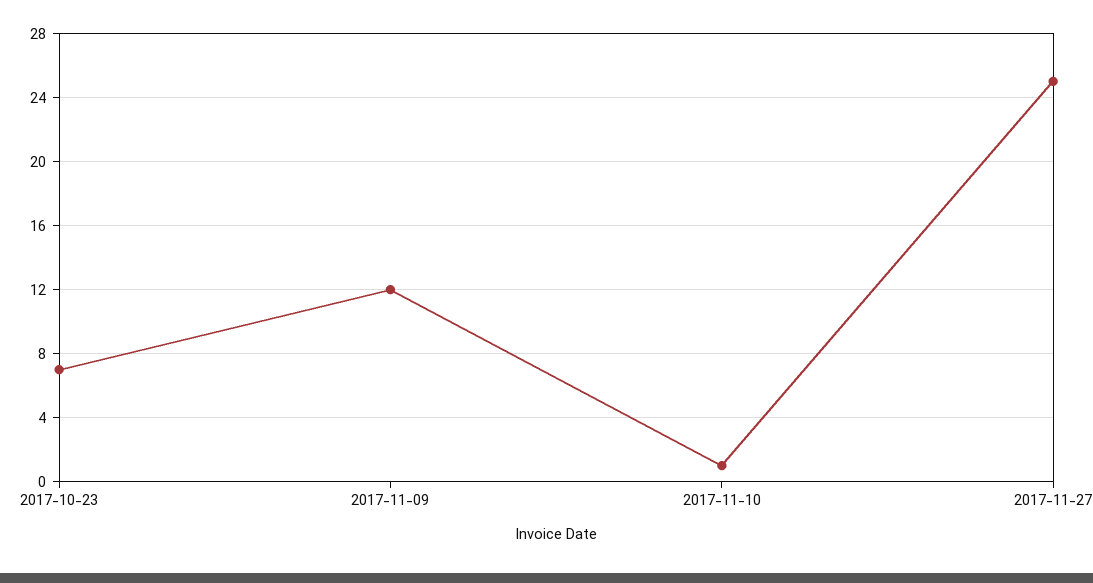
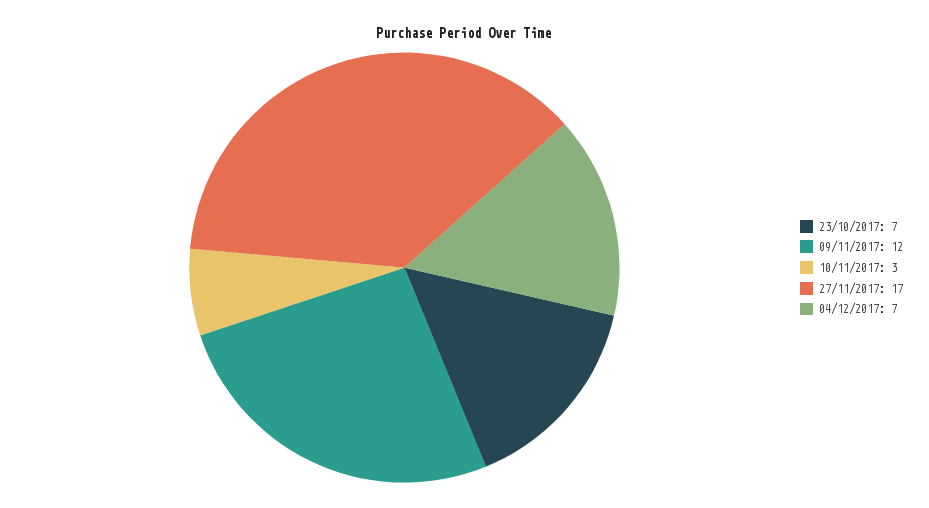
2017-11-10: 1 -> 3
2017-11-27: 25 -> 17
04/12/2017: none -> 7

